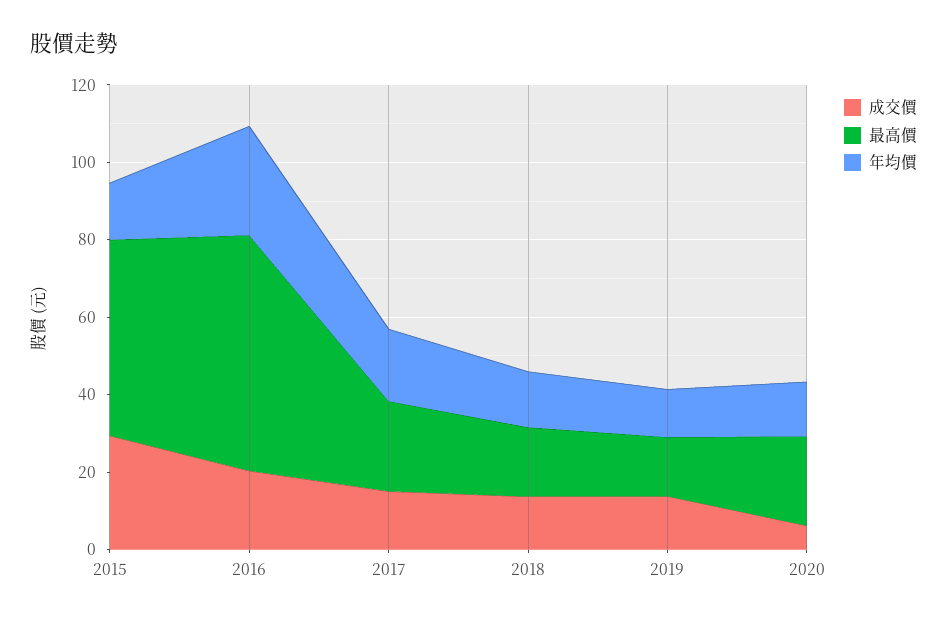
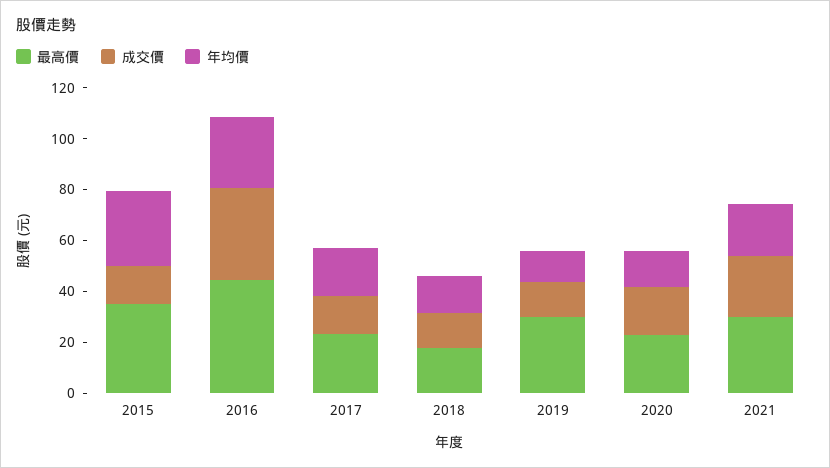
成交價, 2015: 30 -> 15
最高價, 2015: 50 -> 35
年均價, 2015: 15 -> 30
成交價, 2016: 20 -> 35
最高價, 2016: 60 -> 45
最高價, 2019: 15 -> 30
成交價, 2020: 5 -> 20
最高價, 2021: none -> 30
成交價, 2021: none -> 25
年均價, 2021: none -> 20

